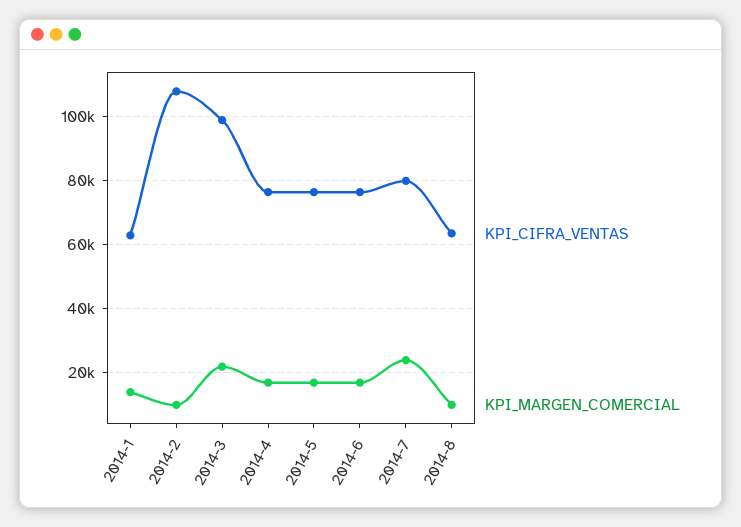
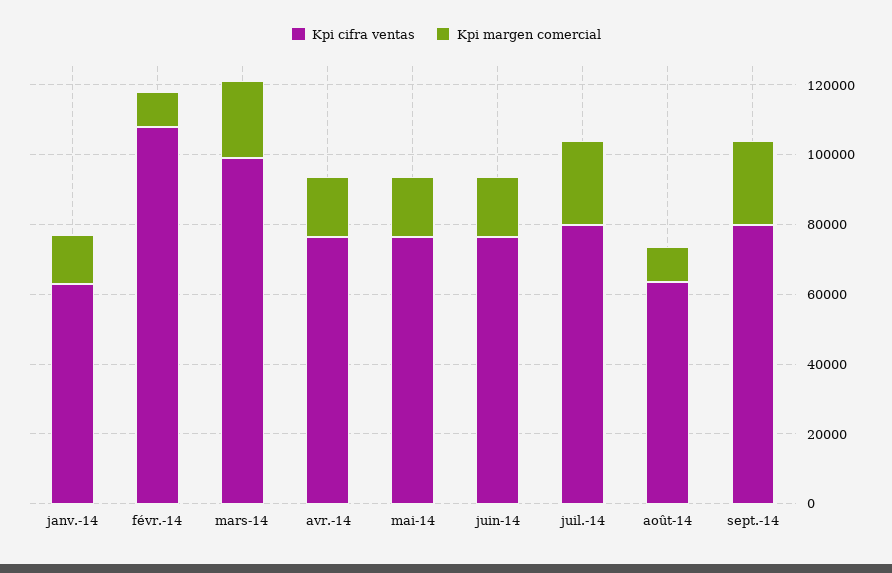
KPI_CIFRA_VENTAS, sept.-14: none -> 80000
KPI_MARGEN_COMERCIAL, sept.-14: none -> 25000

